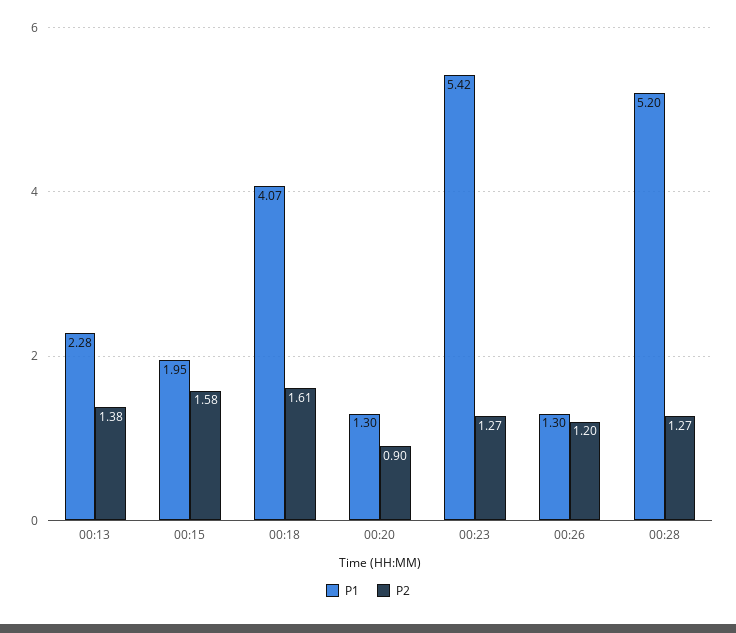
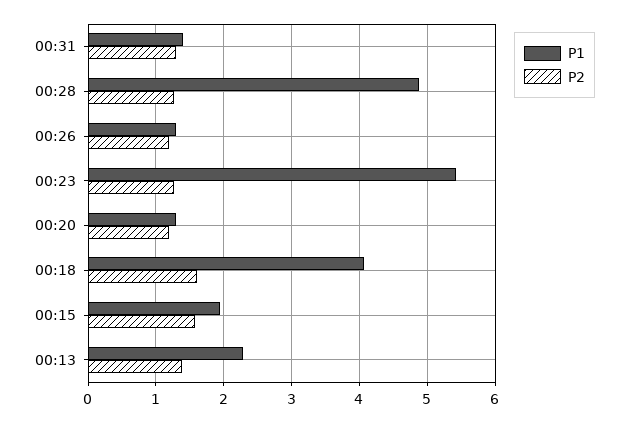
P2, 00:20: 0.9 -> 1.2
P1, 00:28: 5.2 -> 4.9
P1, 00:31: none -> 1.4
P2, 00:31: none -> 1.3

